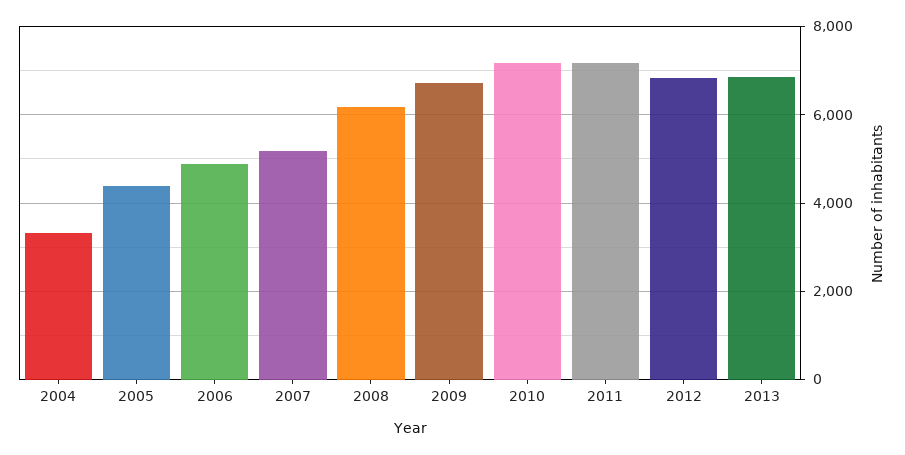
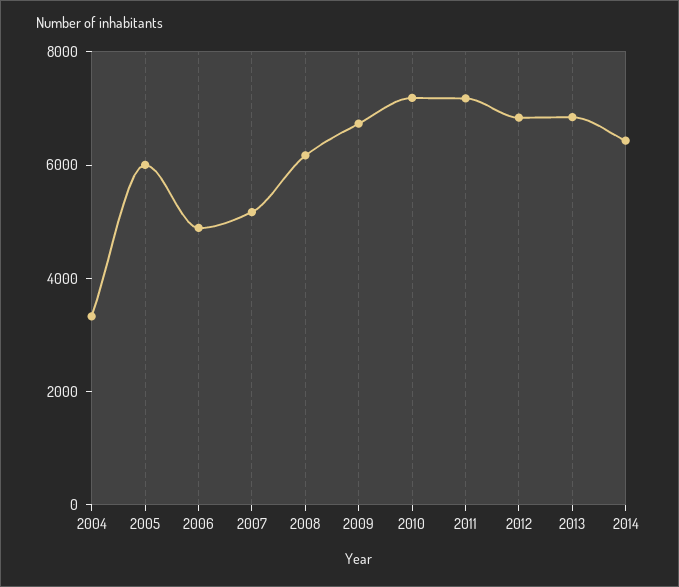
2005: 4400 -> 6000
2014: none -> 6500

